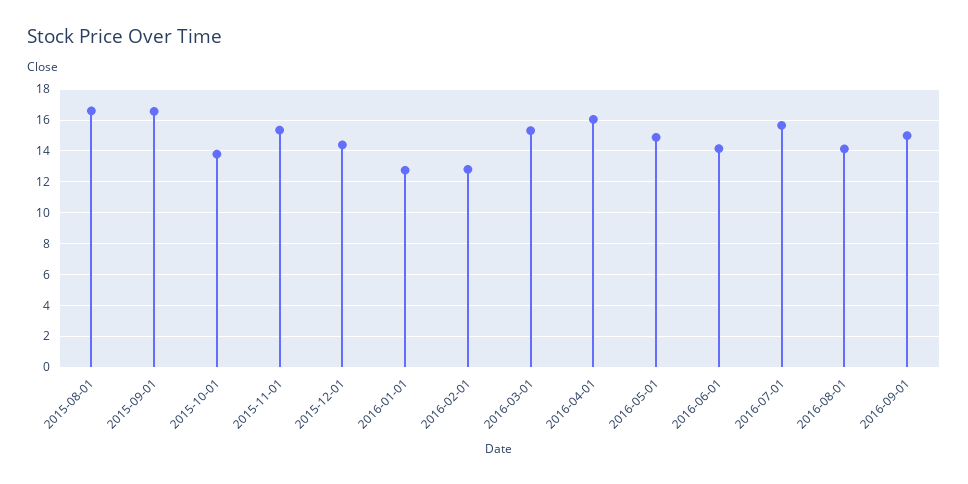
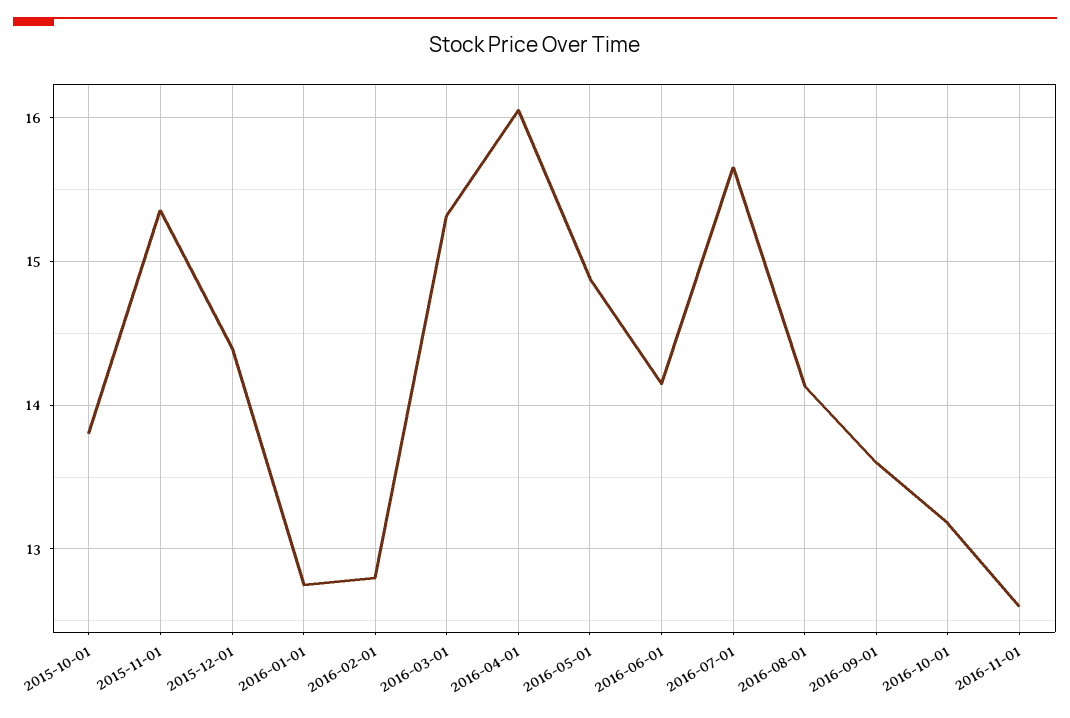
2015-08-01: 16.5 -> none
2015-09-01: 16.5 -> none
2016-09-01: 15 -> 13.6
2016-10-01: none -> 13.2
2016-11-01: none -> 12.6

